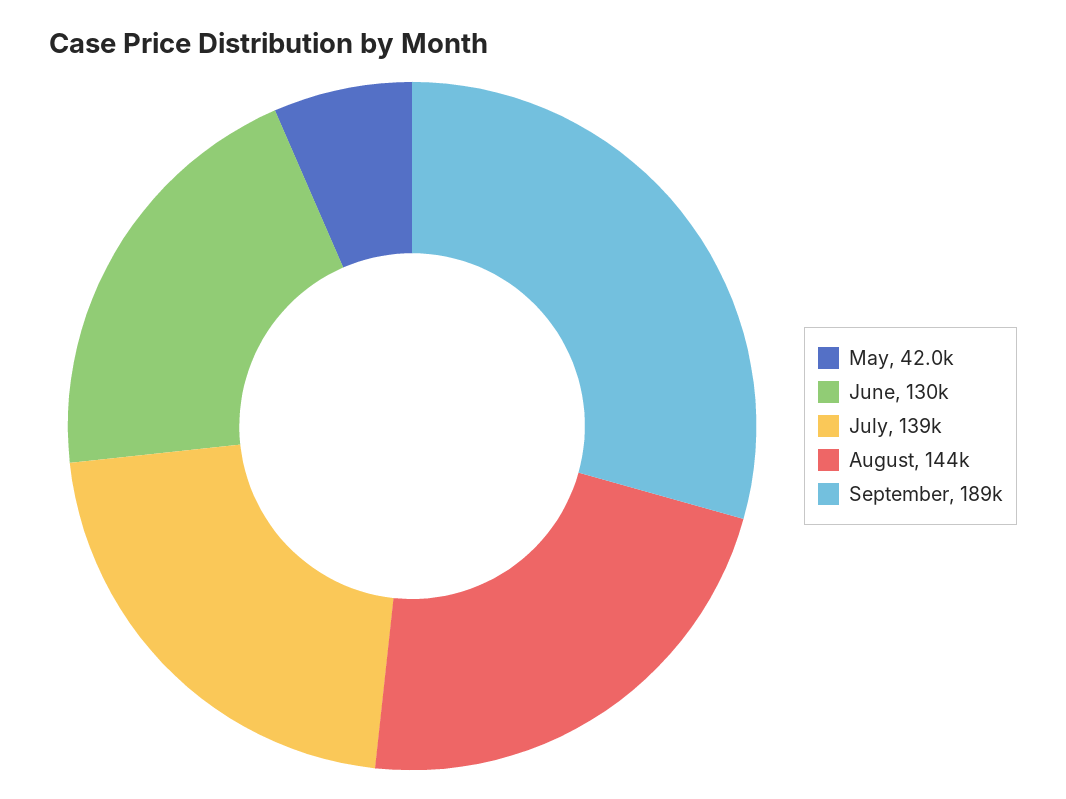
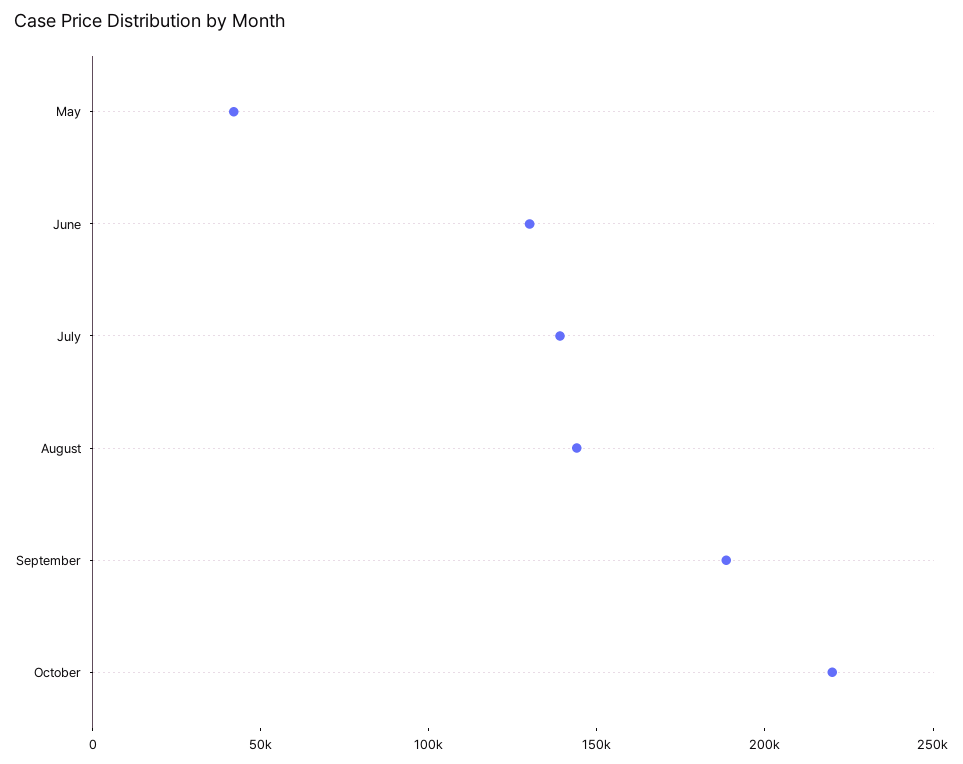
October: none -> 220000

